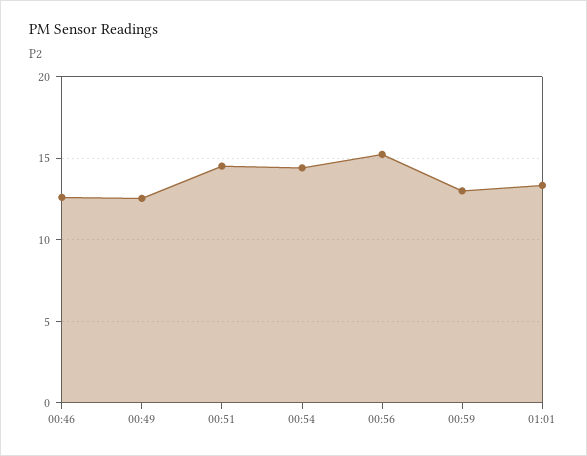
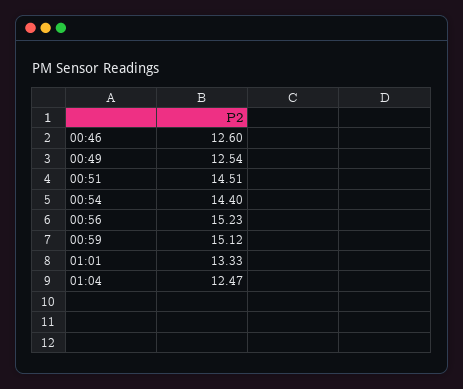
00:59: 13 -> 15.12
01:04: none -> 12.47

